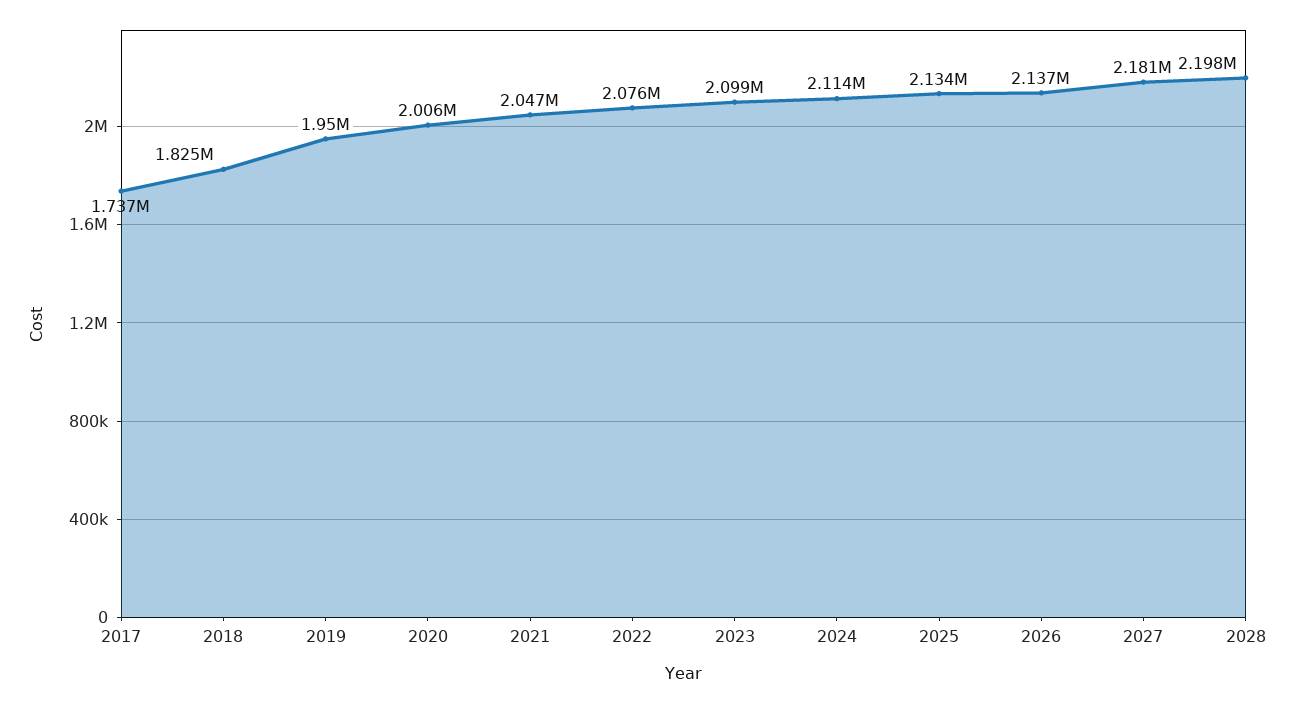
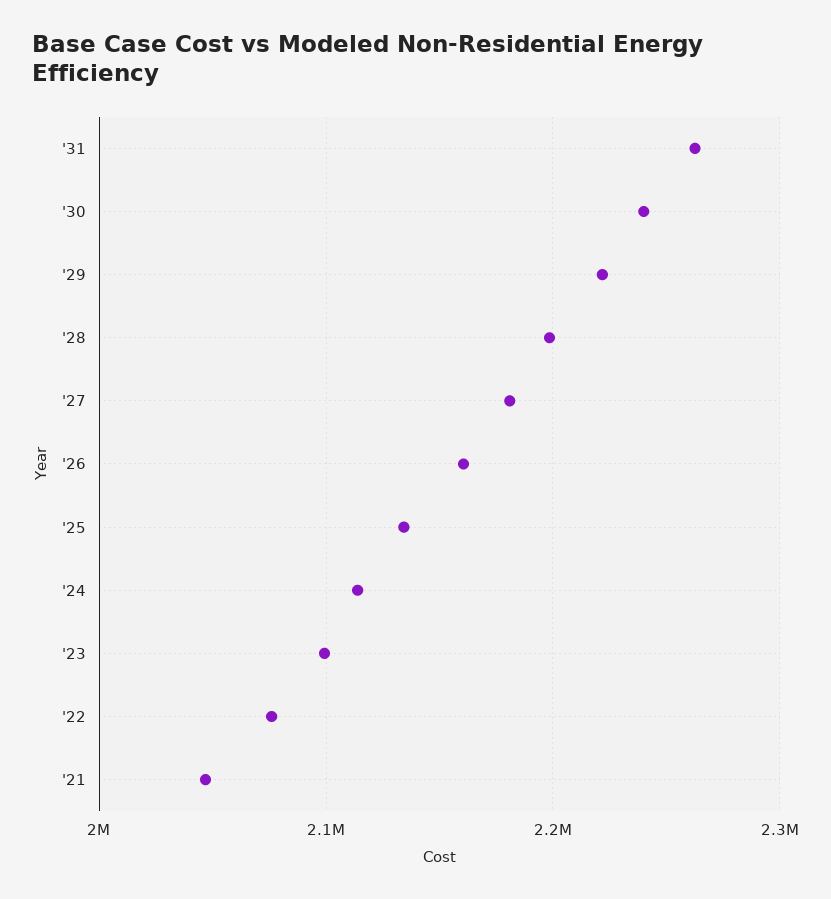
2017: 1737000 -> none
2018: 1825000 -> none
2019: 1950000 -> none
2020: 2006000 -> none
2026: 2137000 -> 2160000
'31: none -> 2260000
'30: none -> 2240000
'29: none -> 2220000

